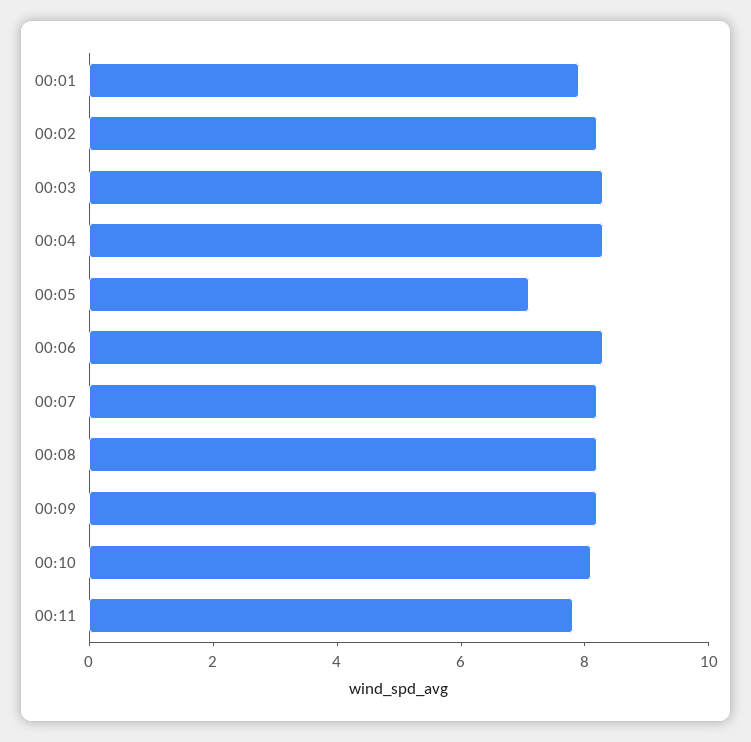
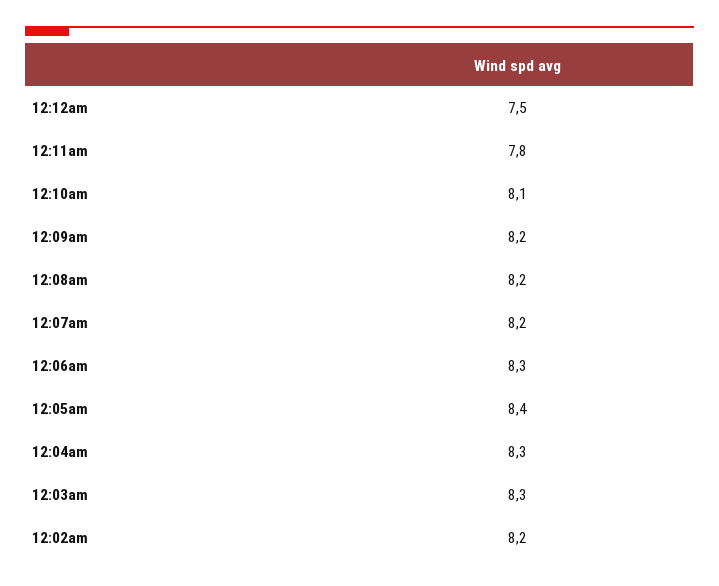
00:01: 8 -> none
00:05: 7 -> 8.4
12:12am: none -> 7.5

